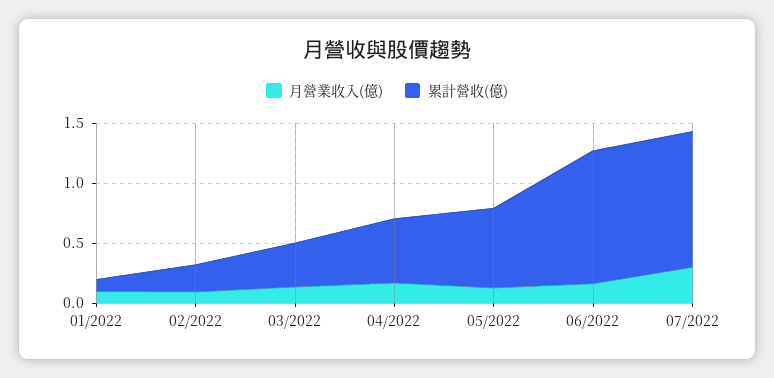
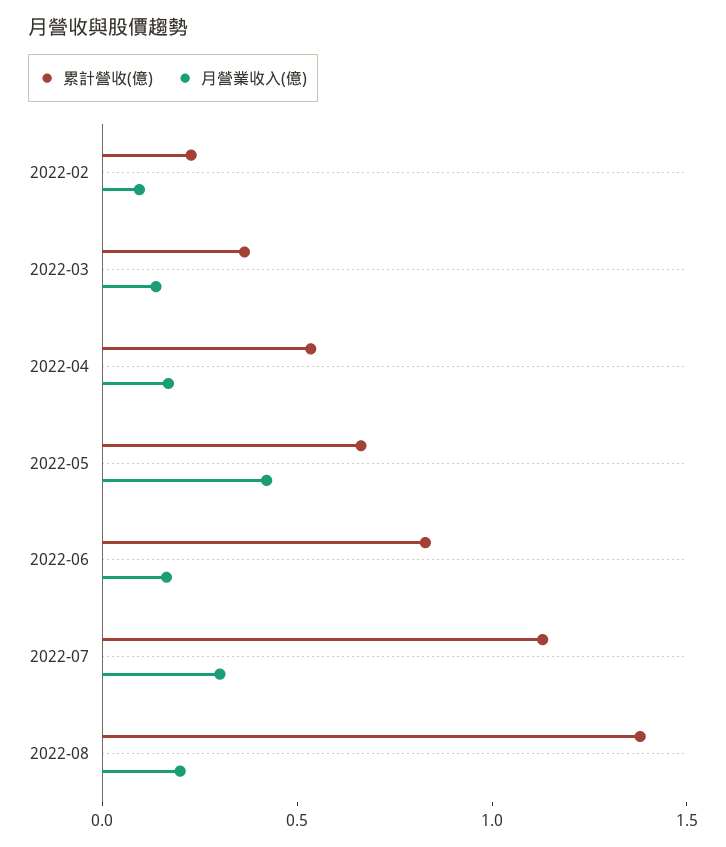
月營業收入(億), 01/2022: 0.1 -> none
累計營收(億), 01/2022: 0.1 -> none
月營業收入(億), 05/2022: 0.1 -> 0.4
累計營收(億), 06/2022: 1.1 -> 0.8
累計營收(億), 2022-08: none -> 1.4
月營業收入(億), 2022-08: none -> 0.2

